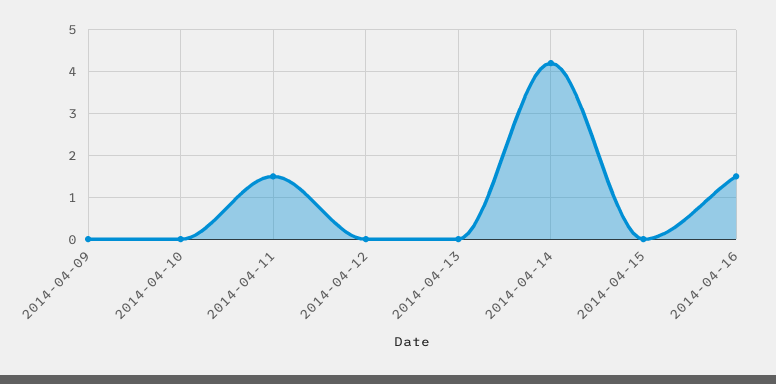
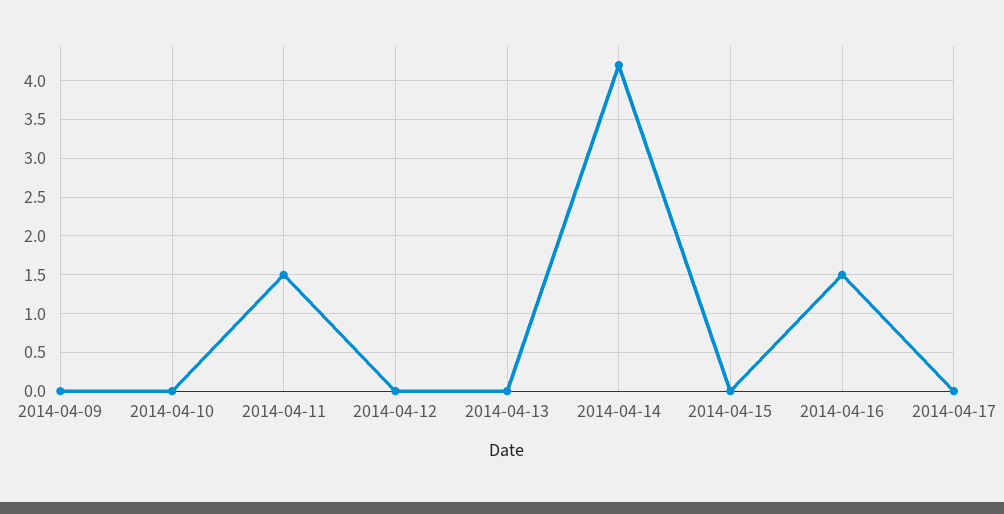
2014-04-17: none -> 0

